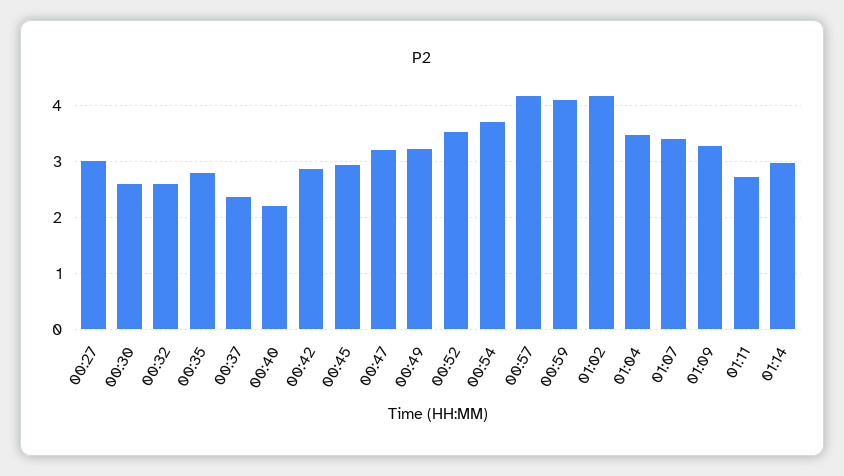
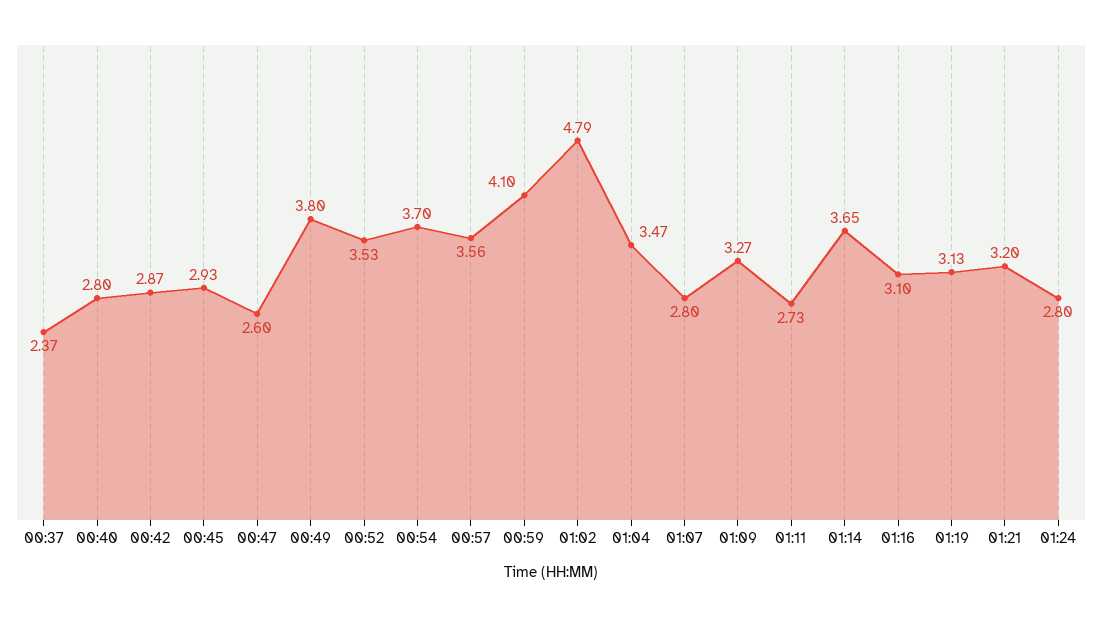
00:27: 3 -> none
00:30: 2.6 -> none
00:32: 2.6 -> none
00:35: 2.8 -> none
00:40: 2.2 -> 2.8
00:47: 3.2 -> 2.6
00:49: 3.2 -> 3.8
00:57: 4.2 -> 3.56
01:02: 4.2 -> 4.79
01:07: 3.4 -> 2.8
01:14: 3 -> 3.65
01:16: none -> 3.1
01:19: none -> 3.13
01:21: none -> 3.2
01:24: none -> 2.8

